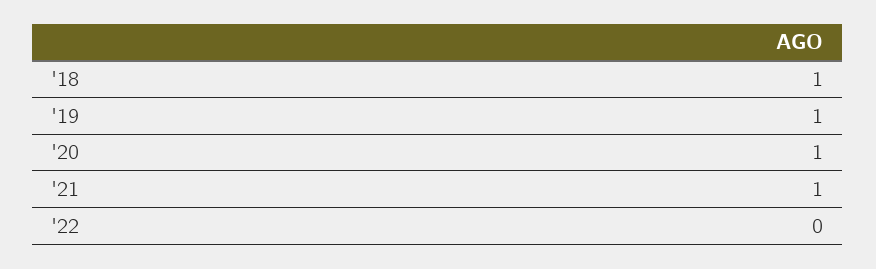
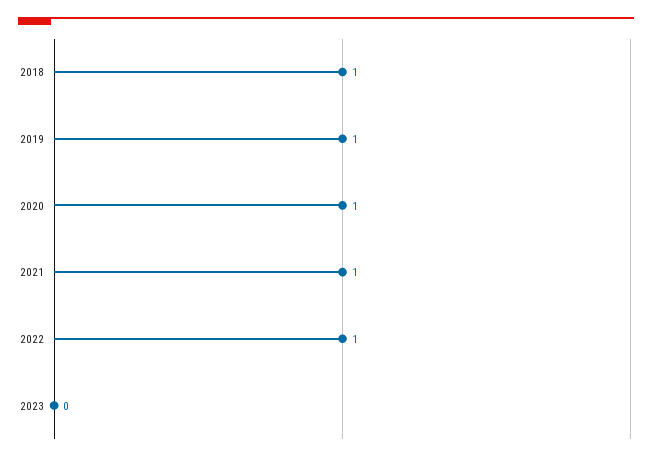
'22: 0 -> 1
2023: none -> 0

